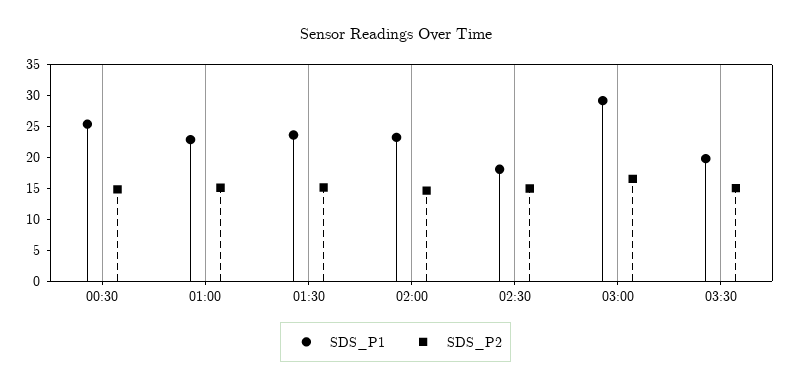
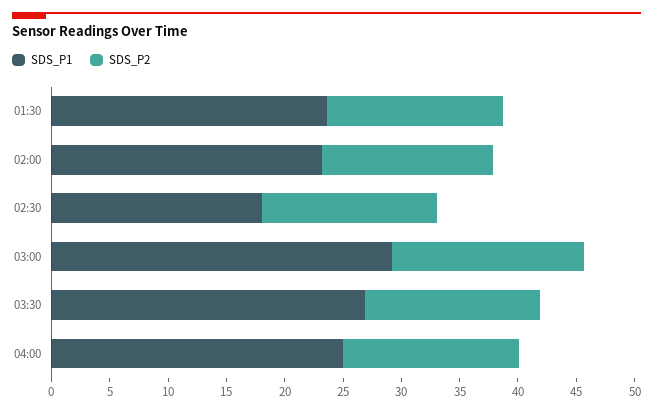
SDS_P1, 00:30: 25 -> none
SDS_P2, 00:30: 15 -> none
SDS_P1, 01:00: 22.5 -> none
SDS_P2, 01:00: 15 -> none
SDS_P1, 03:30: 20 -> 27
SDS_P1, 04:00: none -> 25
SDS_P2, 04:00: none -> 15

